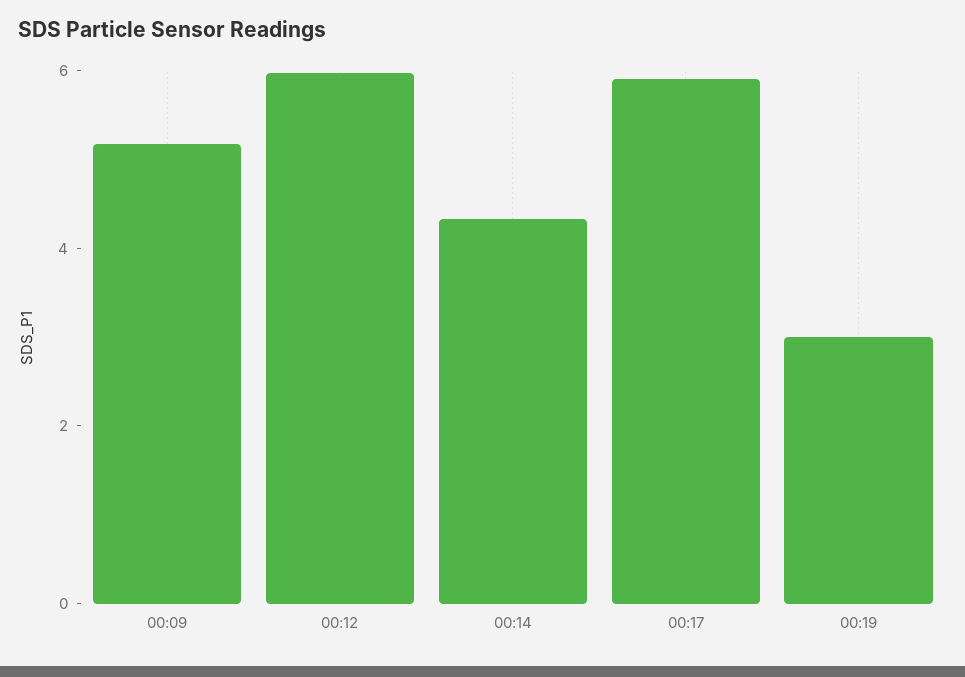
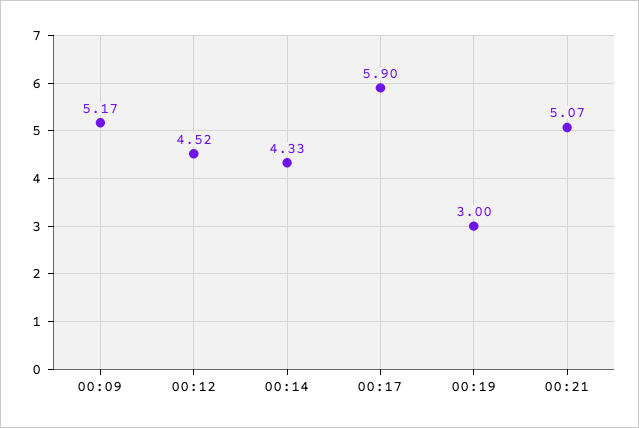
00:12: 6 -> 4.52
00:21: none -> 5.07

